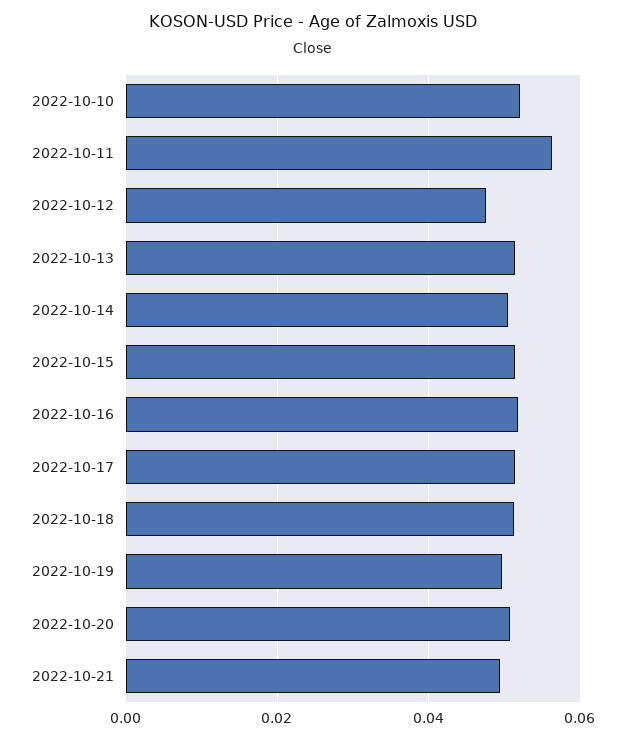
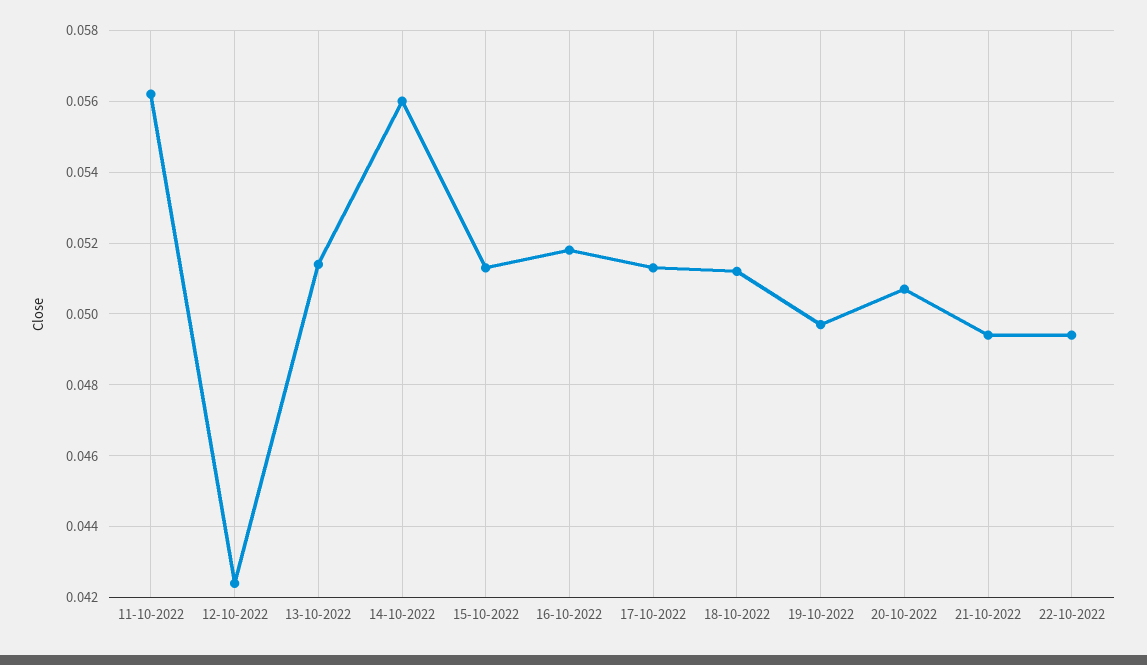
2022-10-10: 0.052 -> none
2022-10-12: 0.048 -> 0.0425
2022-10-14: 0.05 -> 0.056
22-10-2022: none -> 0.0495

